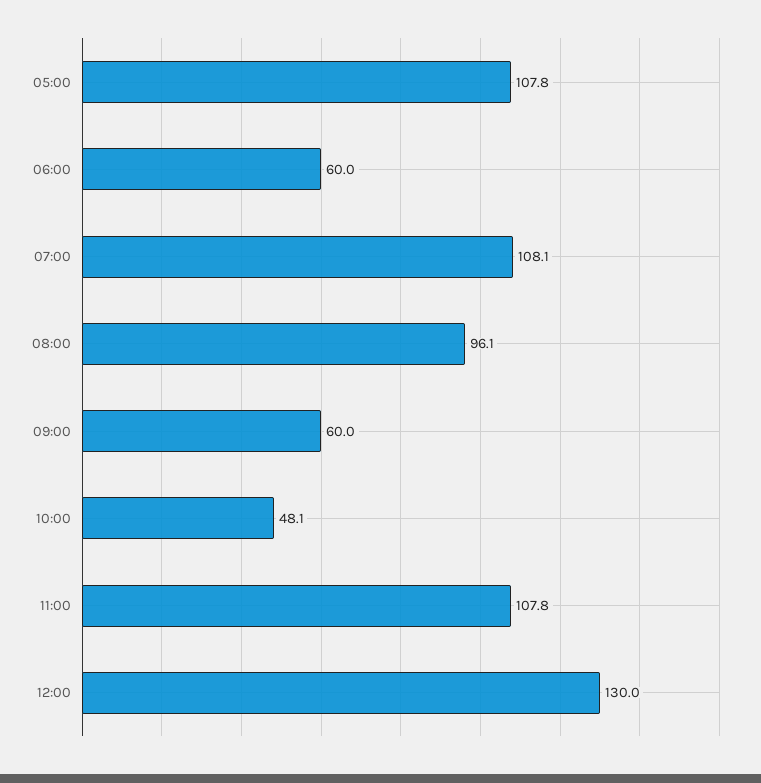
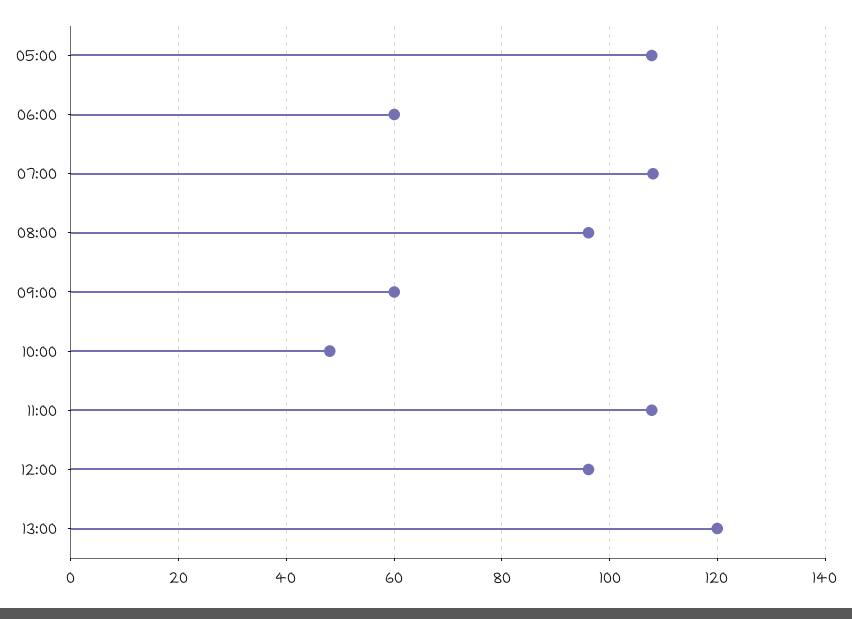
12:00: 130 -> 96
13:00: none -> 120

